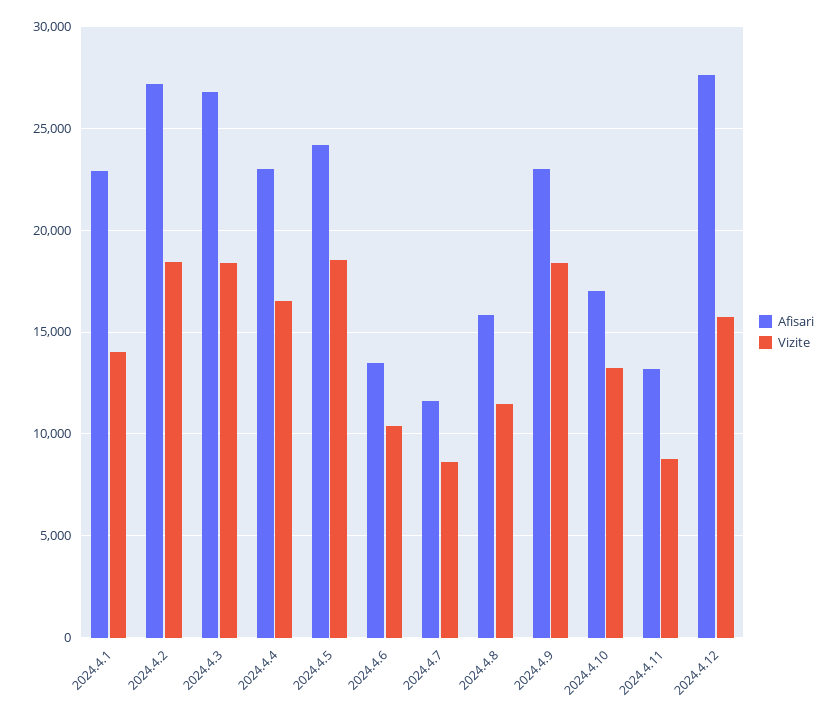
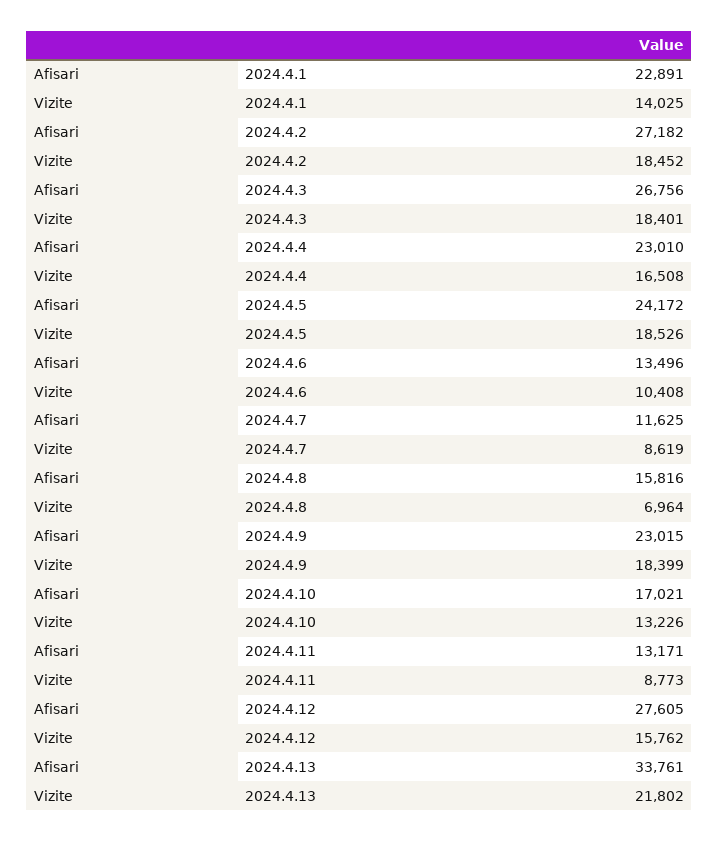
Vizite, 2024.4.8: 11500 -> 6964
Afisari, 2024.4.13: none -> 33761
Vizite, 2024.4.13: none -> 21802

